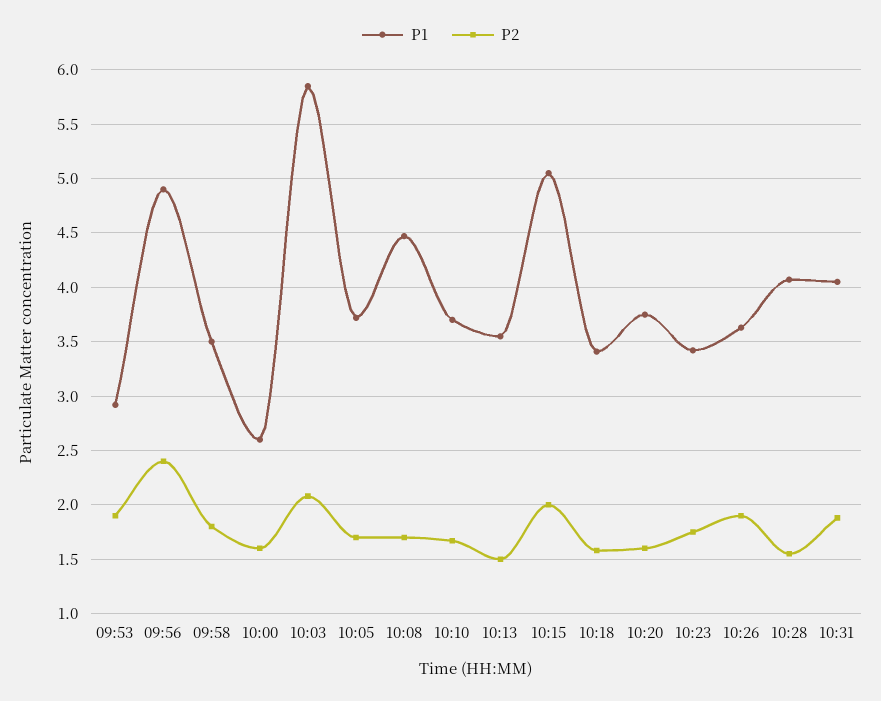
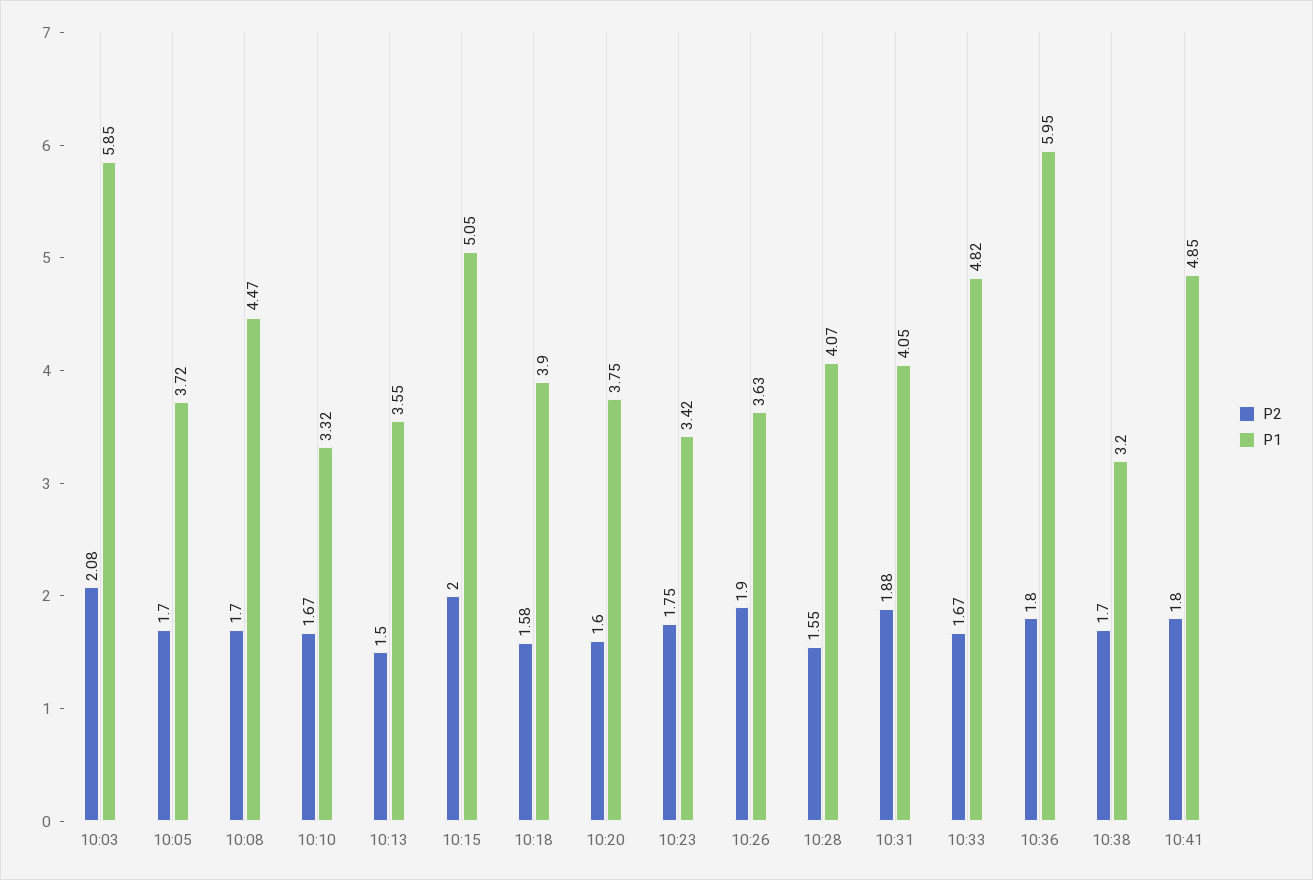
P1, 09:53: 2.9 -> none
P2, 09:53: 1.9 -> none
P1, 09:56: 4.9 -> none
P2, 09:56: 2.4 -> none
P1, 09:58: 3.5 -> none
P2, 09:58: 1.8 -> none
P1, 10:00: 2.6 -> none
P2, 10:00: 1.6 -> none
P1, 10:10: 3.7 -> 3.32
P1, 10:18: 3.4 -> 3.9
P2, 10:33: none -> 1.67
P1, 10:33: none -> 4.82
P2, 10:36: none -> 1.8
P1, 10:36: none -> 5.95
P2, 10:38: none -> 1.7
P1, 10:38: none -> 3.2
P2, 10:41: none -> 1.8
P1, 10:41: none -> 4.85

